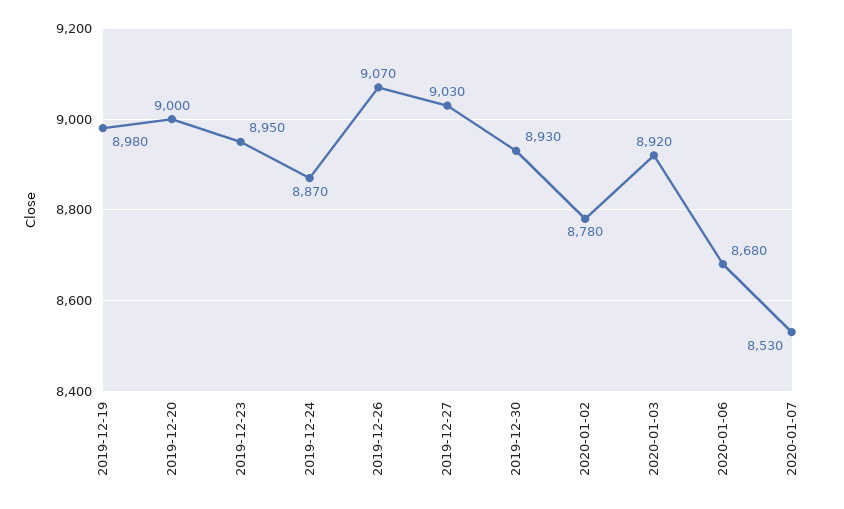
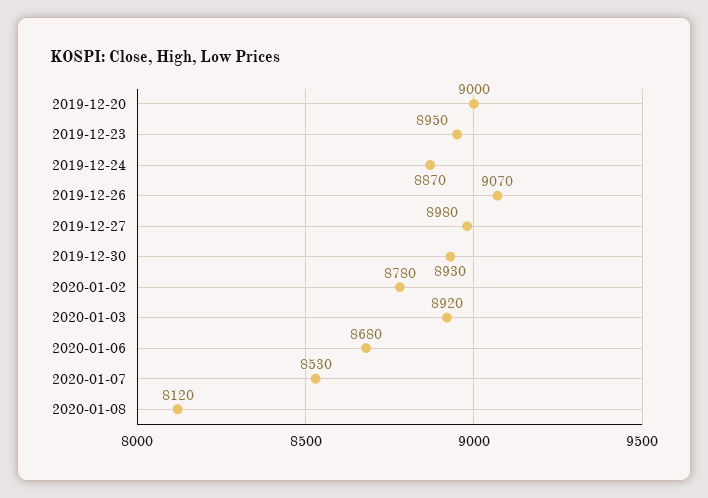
2019-12-19: 8980 -> none
2019-12-27: 9030 -> 8980
2020-01-08: none -> 8120

